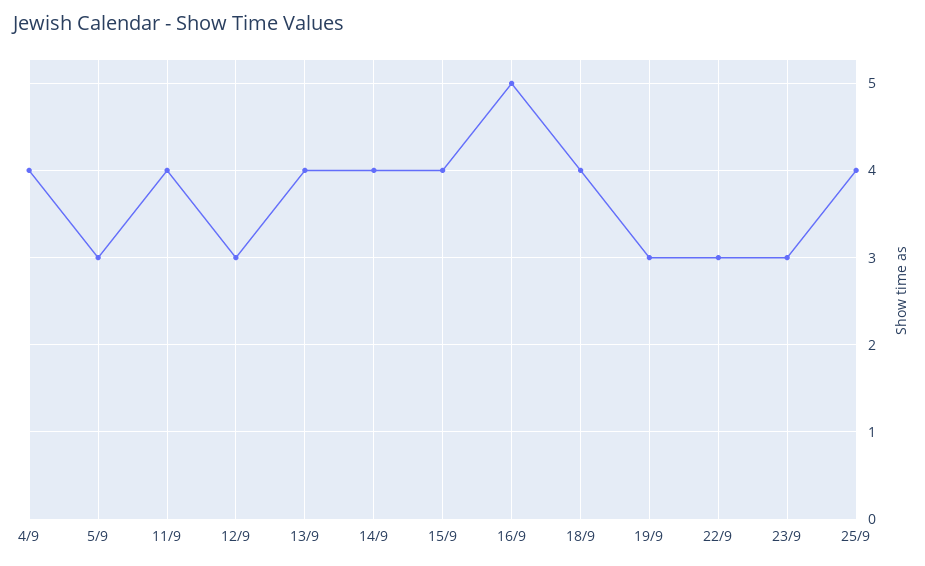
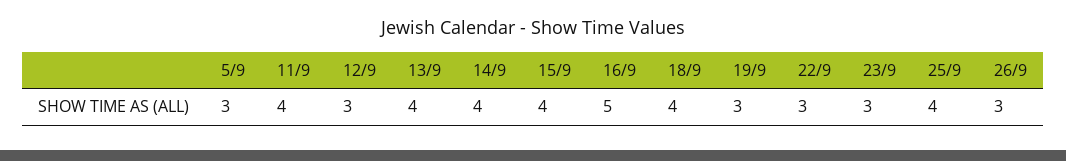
4/9: 4 -> none
26/9: none -> 3

